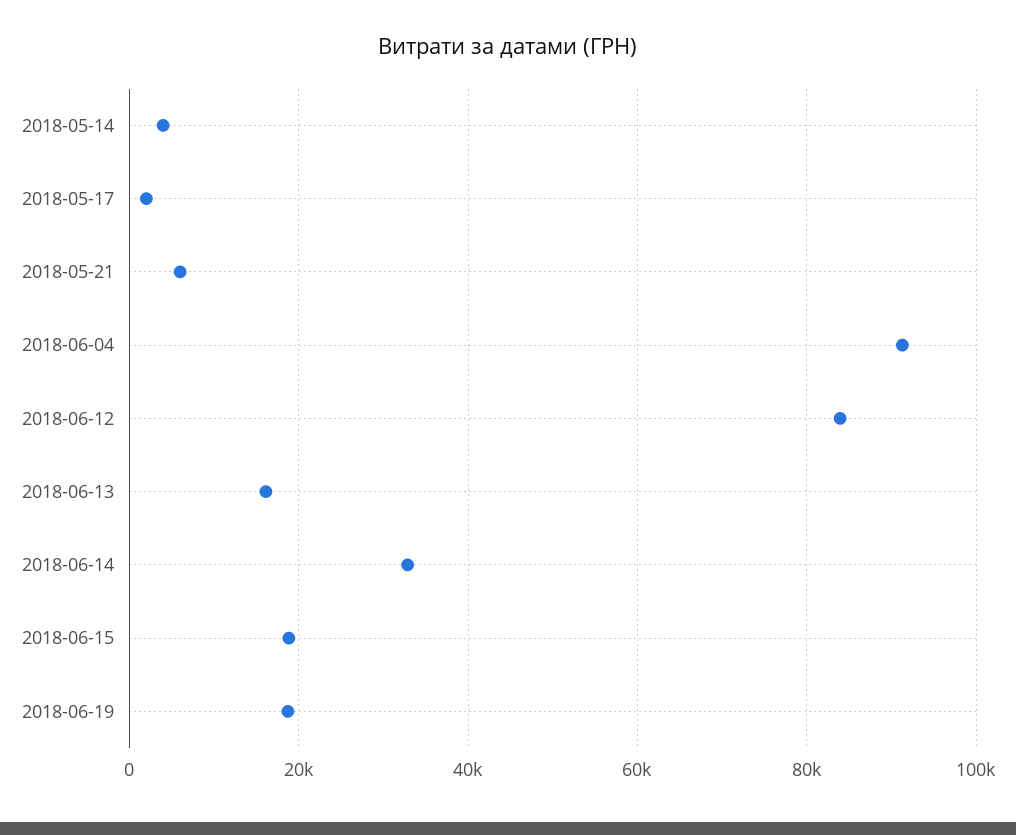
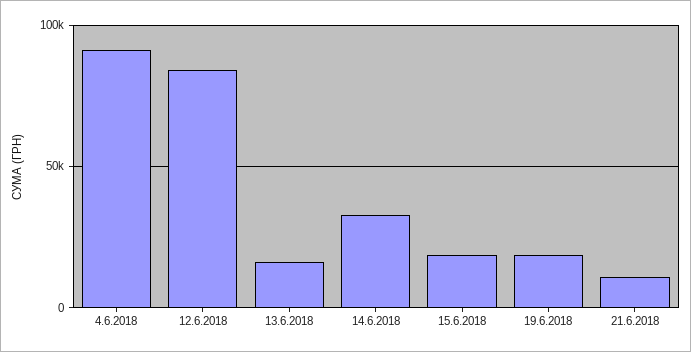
2018-05-14: 4000 -> none
2018-05-17: 2000 -> none
2018-05-21: 6000 -> none
21.6.2018: none -> 10000

